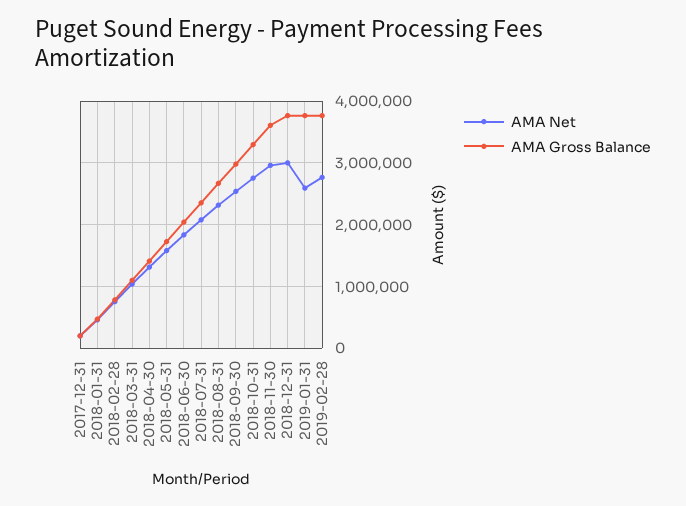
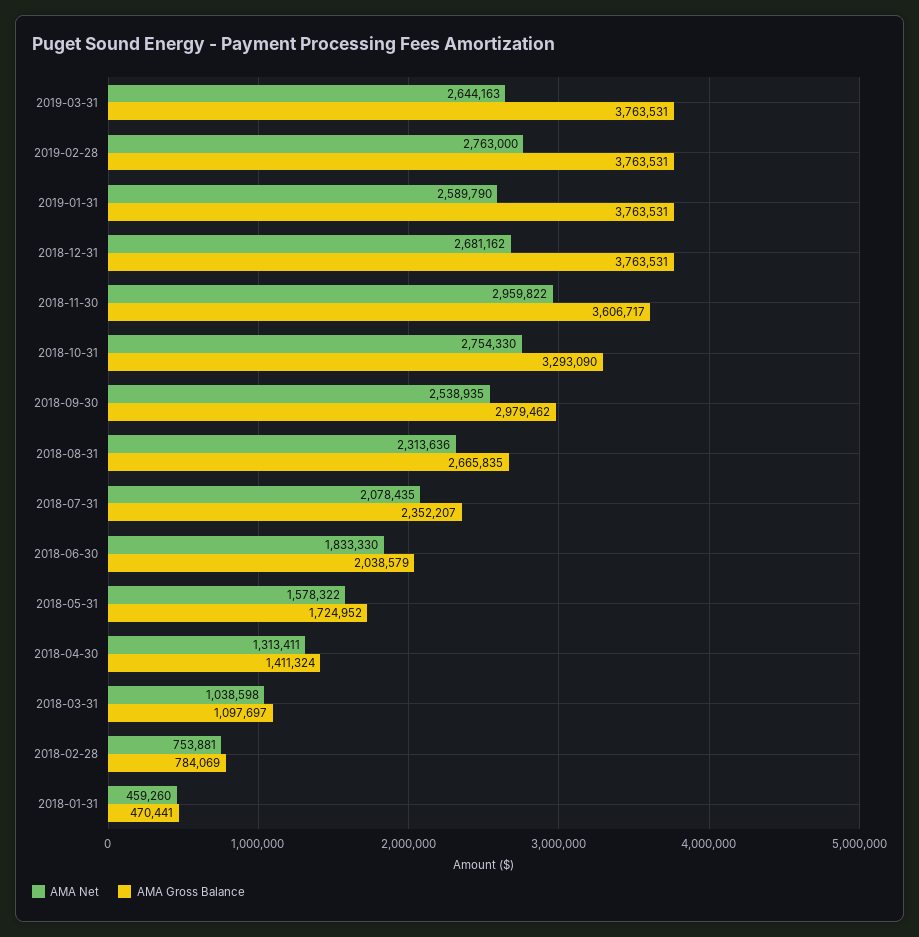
AMA Net, 2017-12-31: 200000 -> none
AMA Gross Balance, 2017-12-31: 200000 -> none
AMA Net, 2018-12-31: 3000000 -> 2681162
AMA Net, 2019-03-31: none -> 2644163
AMA Gross Balance, 2019-03-31: none -> 3763531

